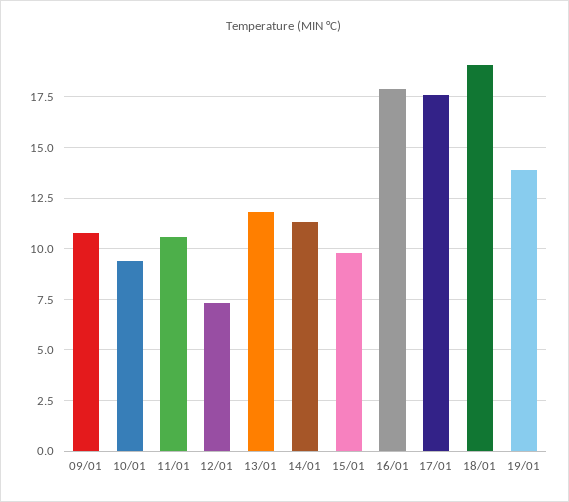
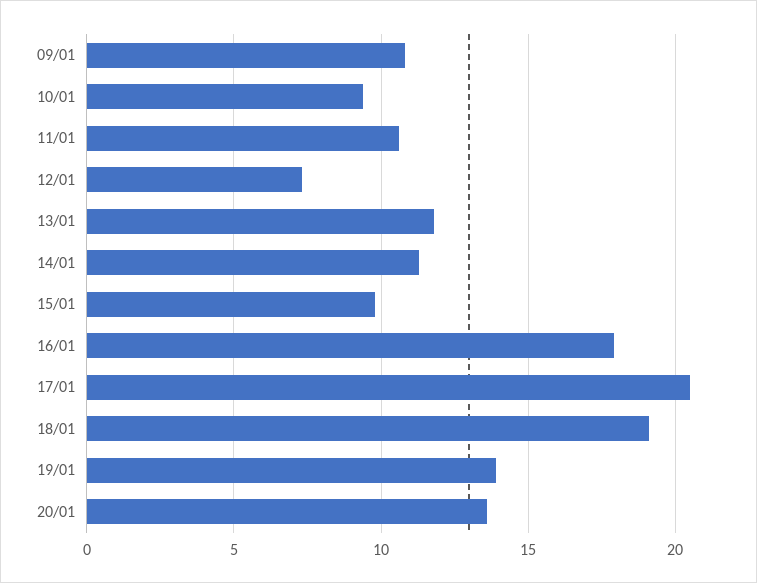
17/01: 17.5 -> 20.5
20/01: none -> 13.5

